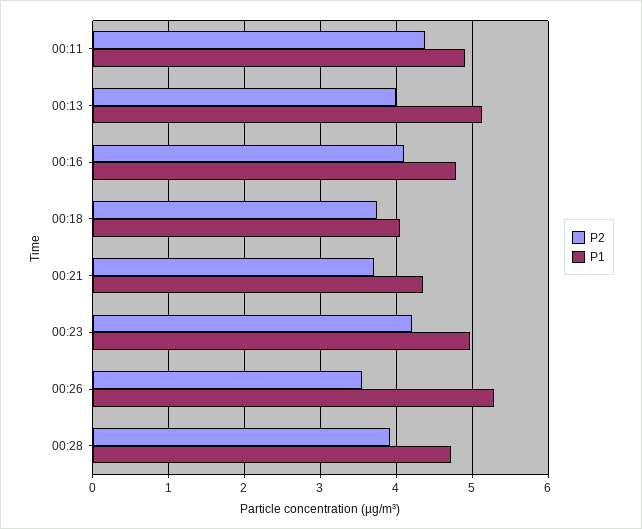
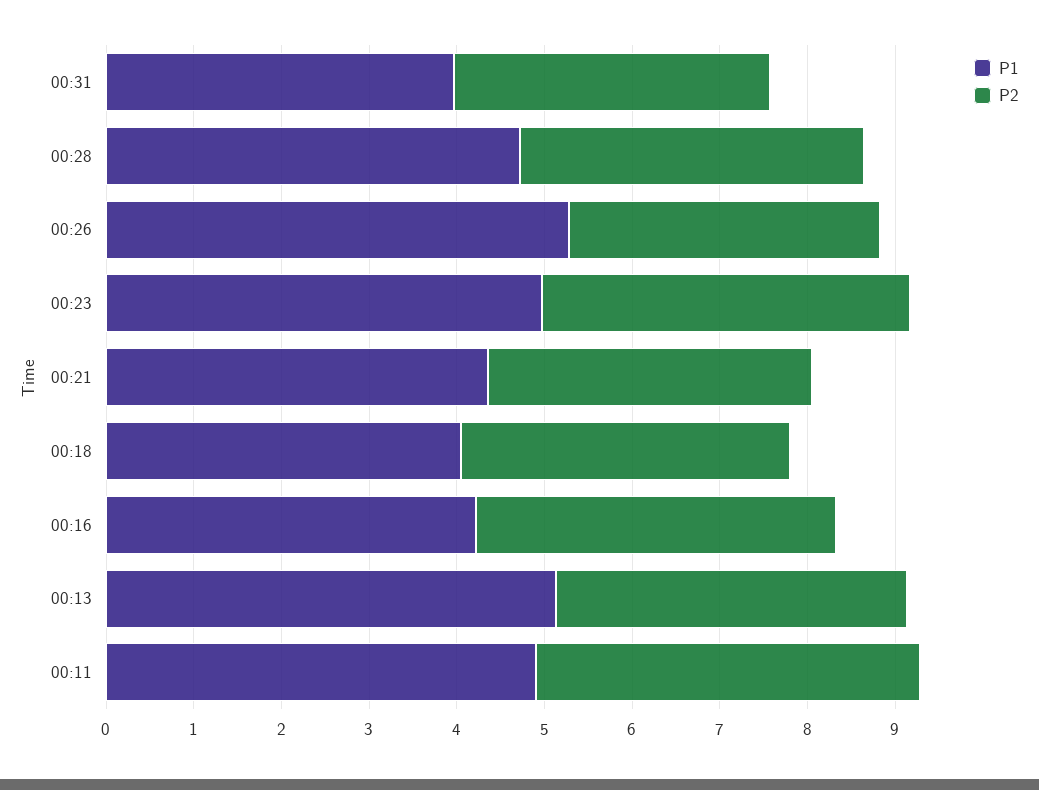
P1, 00:16: 4.8 -> 4.2
P1, 00:31: none -> 4
P2, 00:31: none -> 3.6

